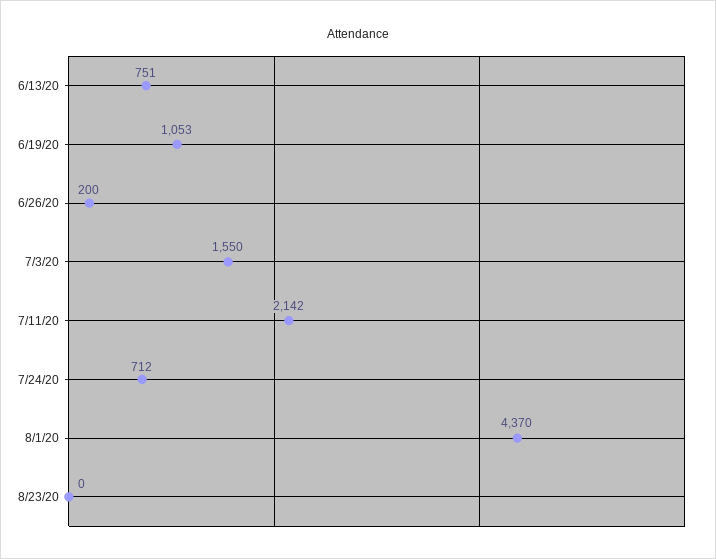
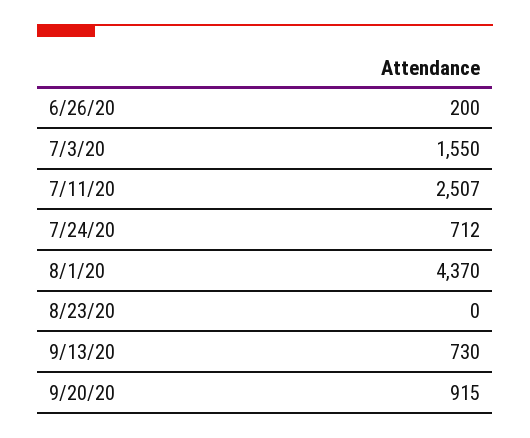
6/13/20: 751 -> none
6/19/20: 1053 -> none
7/11/20: 2142 -> 2507
9/13/20: none -> 730
9/20/20: none -> 915

